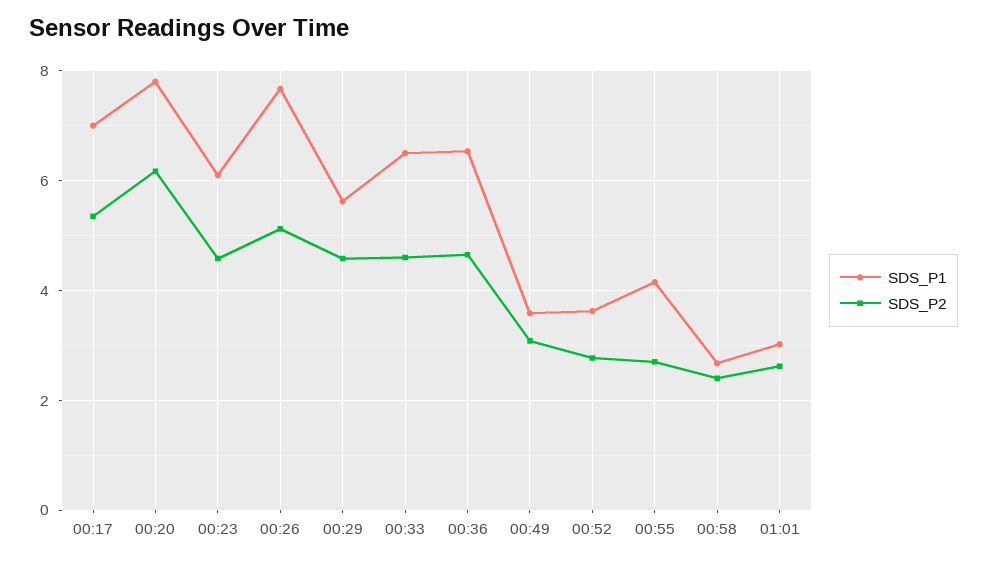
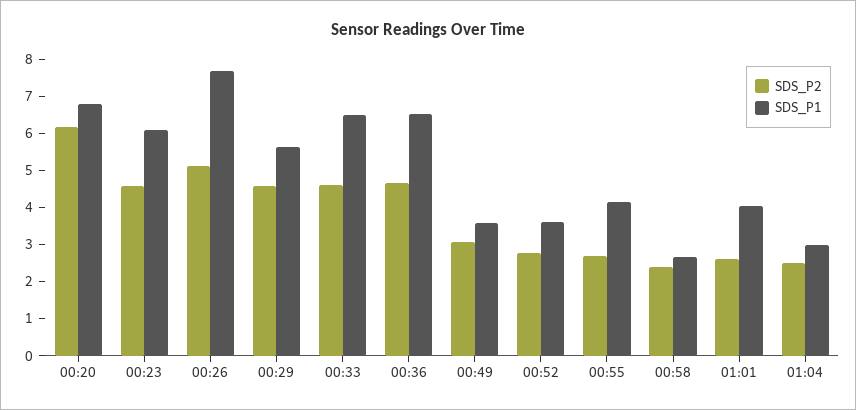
SDS_P1, 00:17: 7 -> none
SDS_P2, 00:17: 5.4 -> none
SDS_P1, 00:20: 7.8 -> 6.75
SDS_P1, 01:01: 3 -> 4
SDS_P2, 01:04: none -> 2.5
SDS_P1, 01:04: none -> 3

